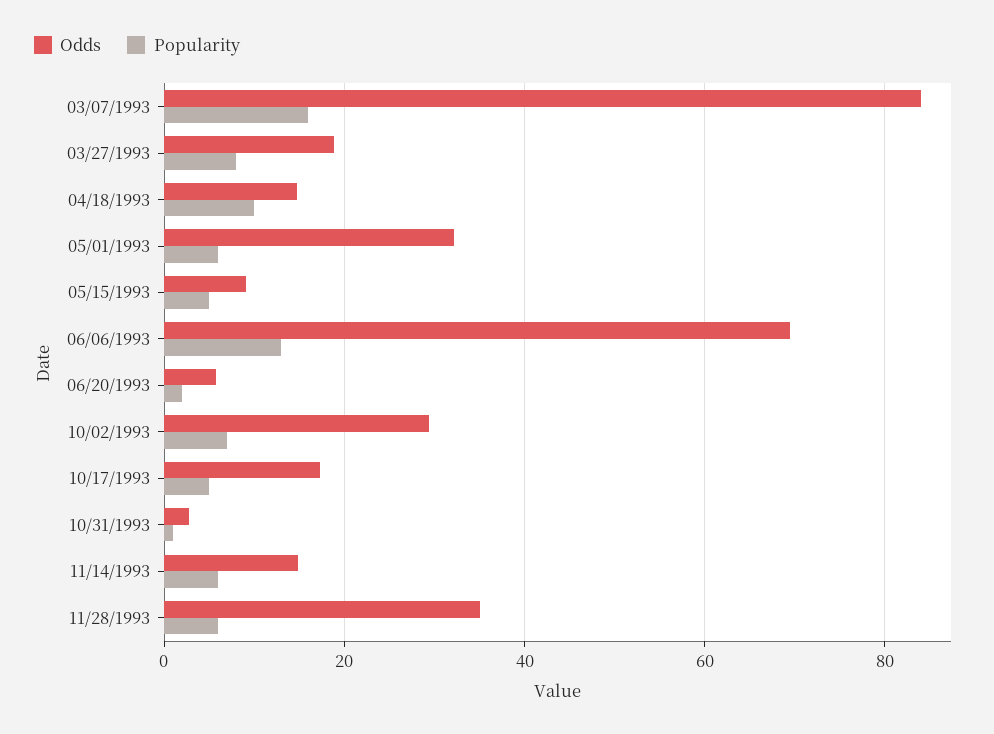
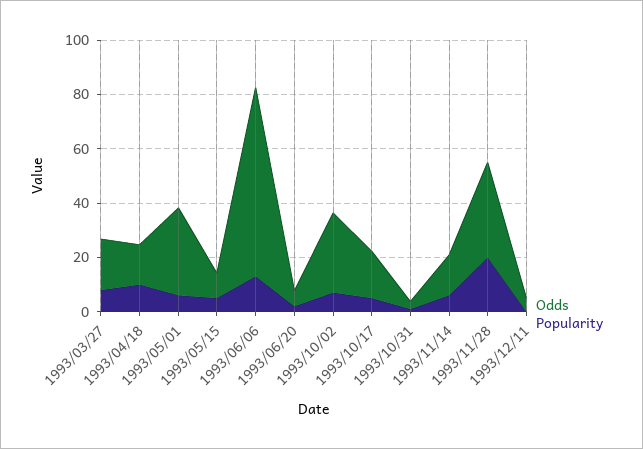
Odds, 03/07/1993: 84 -> none
Popularity, 03/07/1993: 16 -> none
Popularity, 11/28/1993: 6 -> 20
Odds, 1993/12/11: none -> 5
Popularity, 1993/12/11: none -> 0

